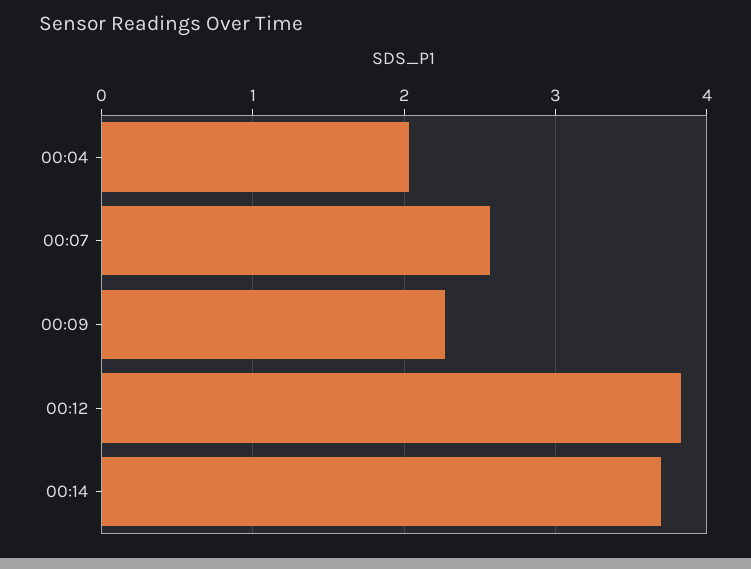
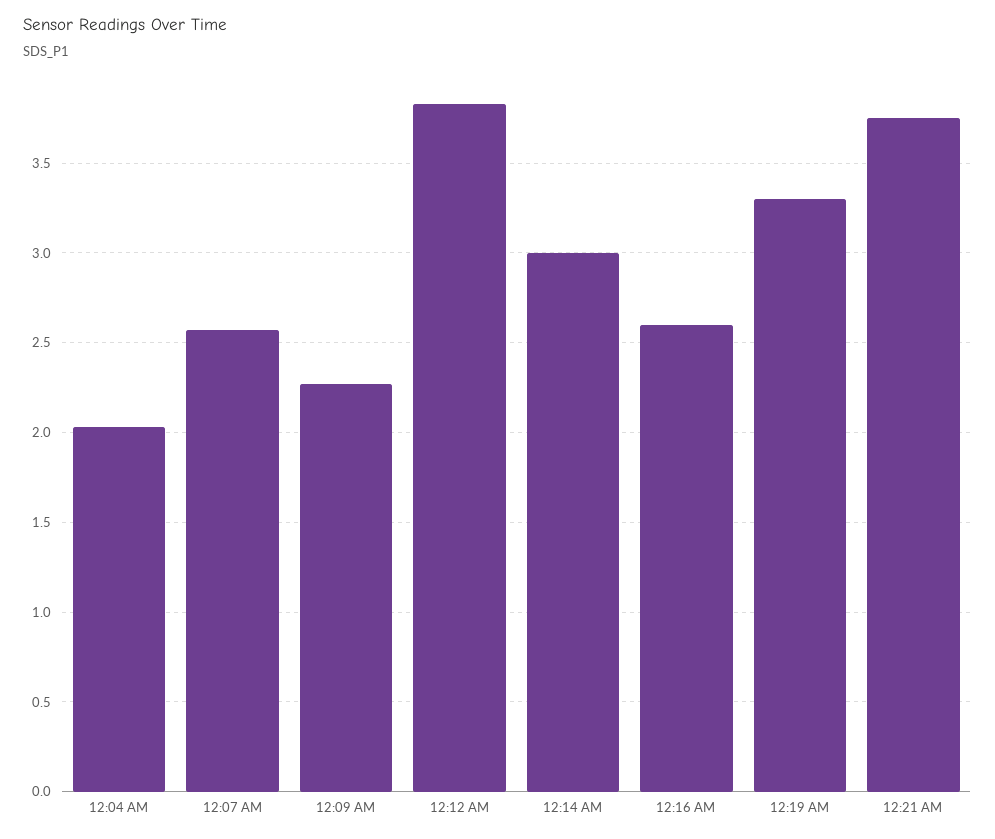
00:14: 3.7 -> 3
12:16 AM: none -> 2.6
12:19 AM: none -> 3.3
12:21 AM: none -> 3.75

